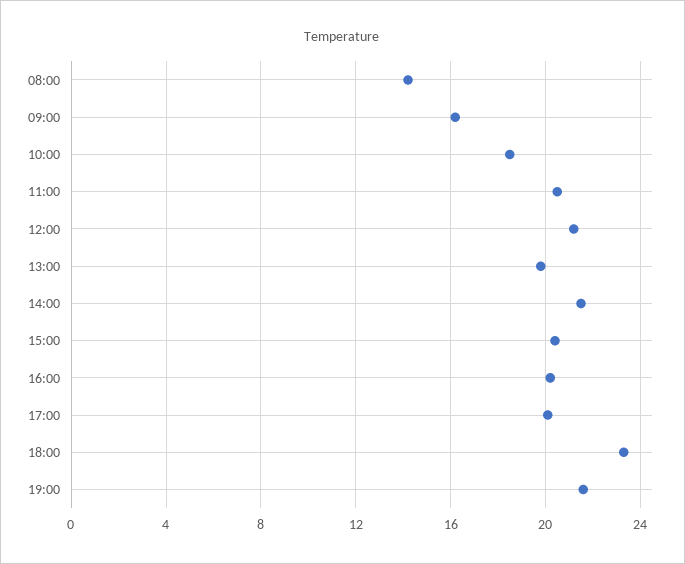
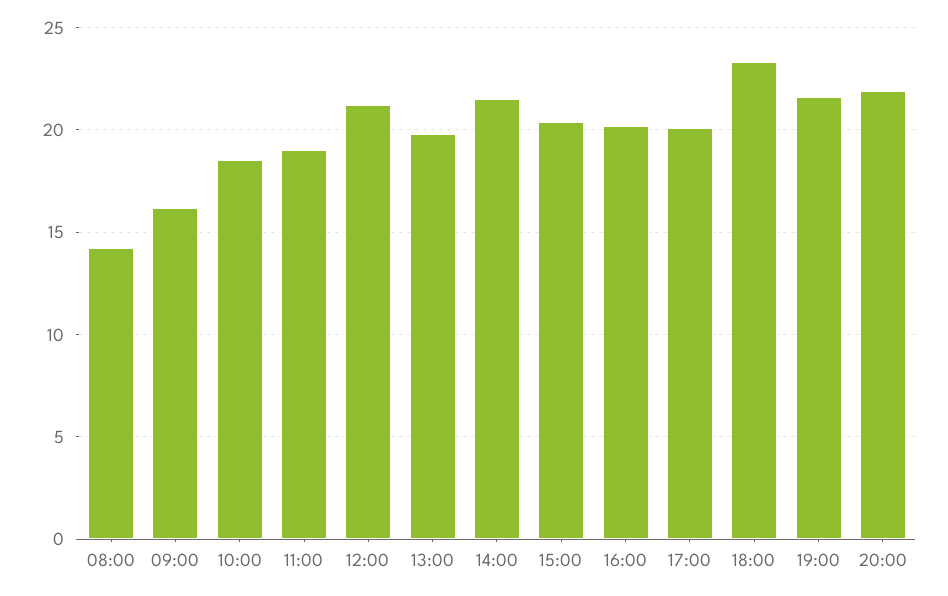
11:00: 20.5 -> 19
20:00: none -> 22

